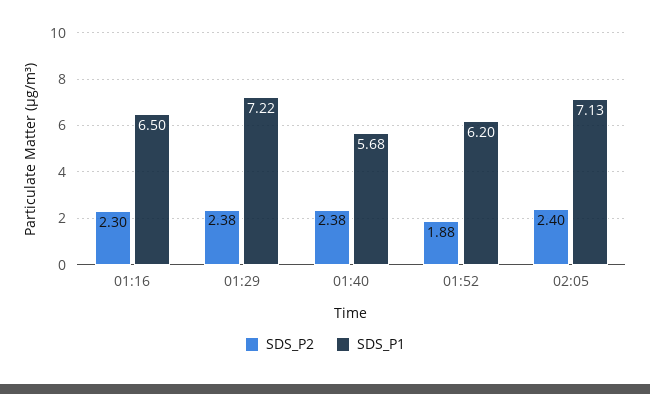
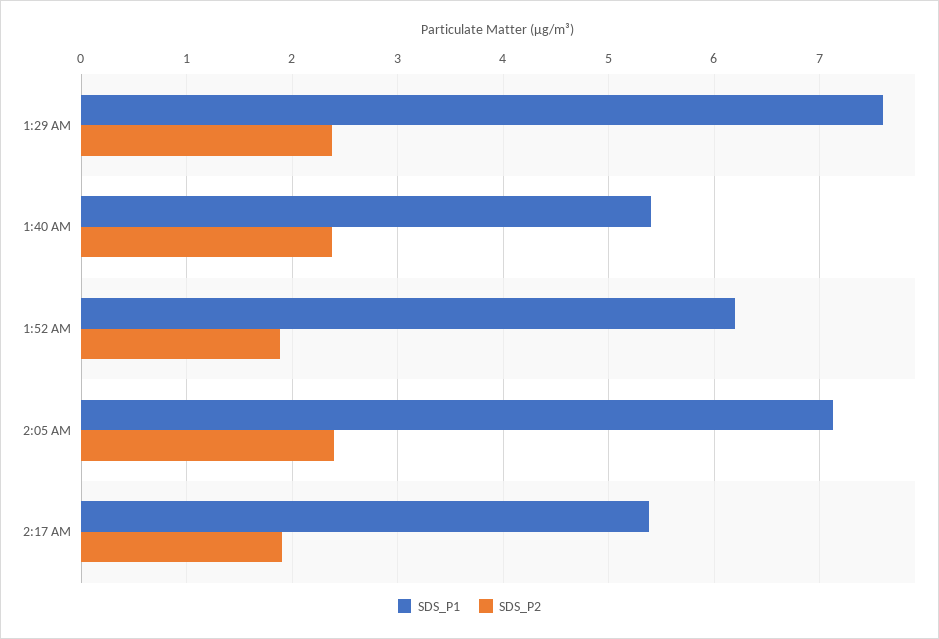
SDS_P2, 01:16: 2.3 -> none
SDS_P1, 01:16: 6.5 -> none
SDS_P1, 01:29: 7.22 -> 7.6
SDS_P1, 01:40: 5.68 -> 5.4
SDS_P1, 2:17 AM: none -> 5.4
SDS_P2, 2:17 AM: none -> 1.9

